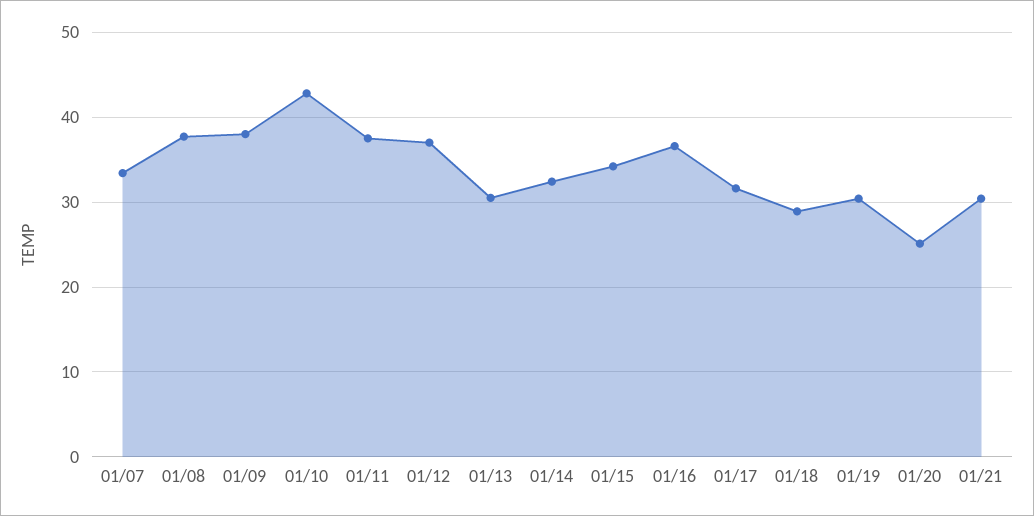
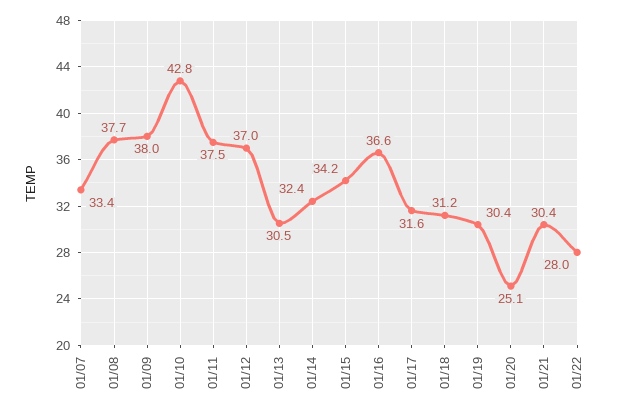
01/18: 29 -> 31.2
01/22: none -> 28

